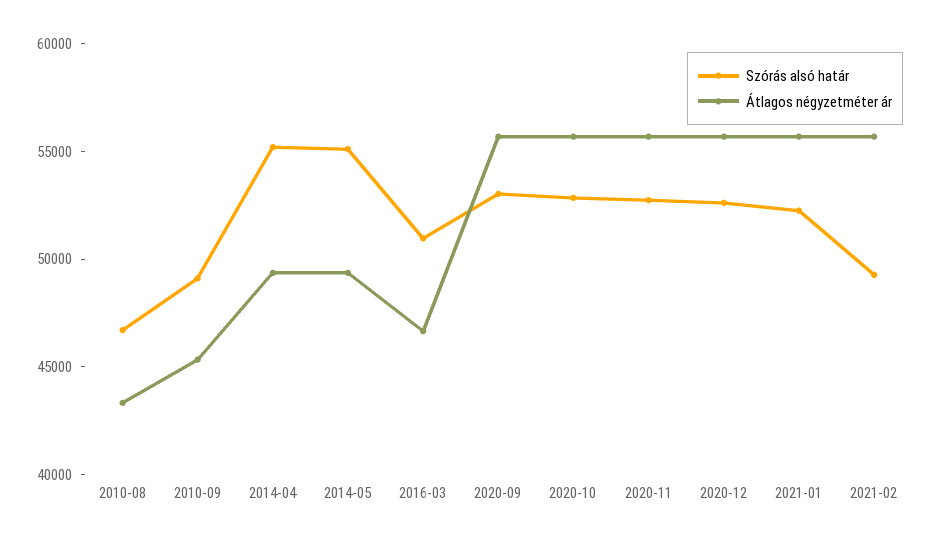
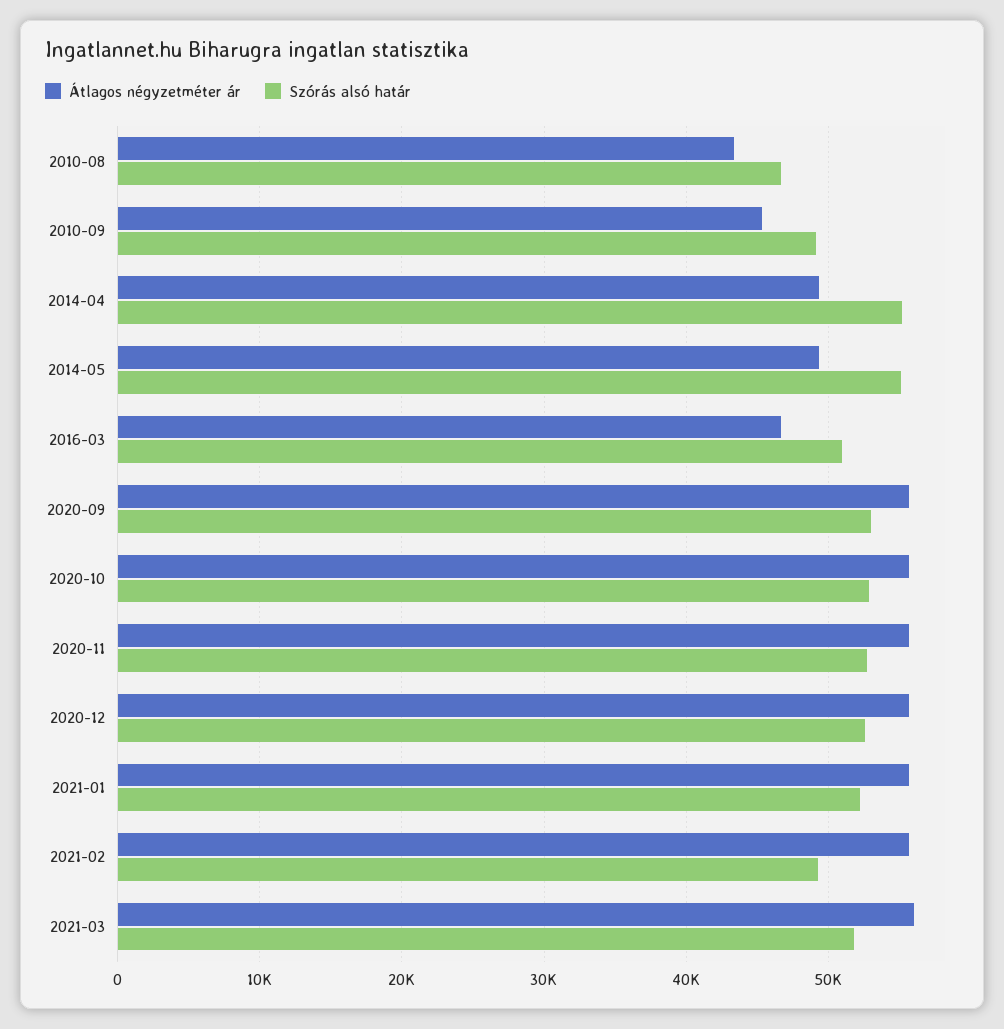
Átlagos négyzetméter ár, 2021-03: none -> 56000
Szórás alsó határ, 2021-03: none -> 52000

